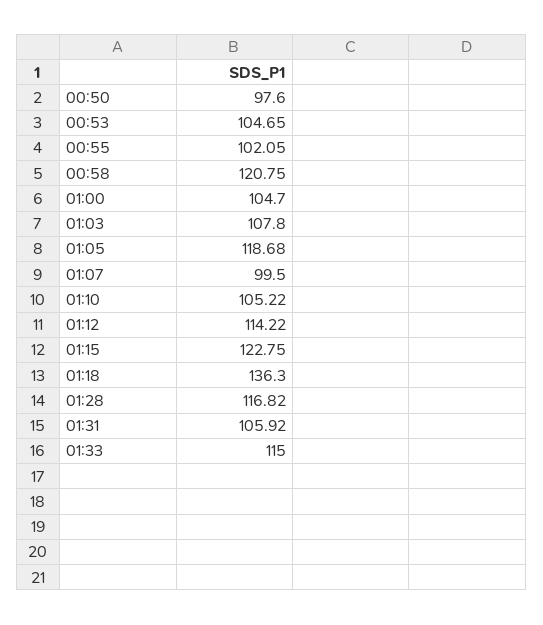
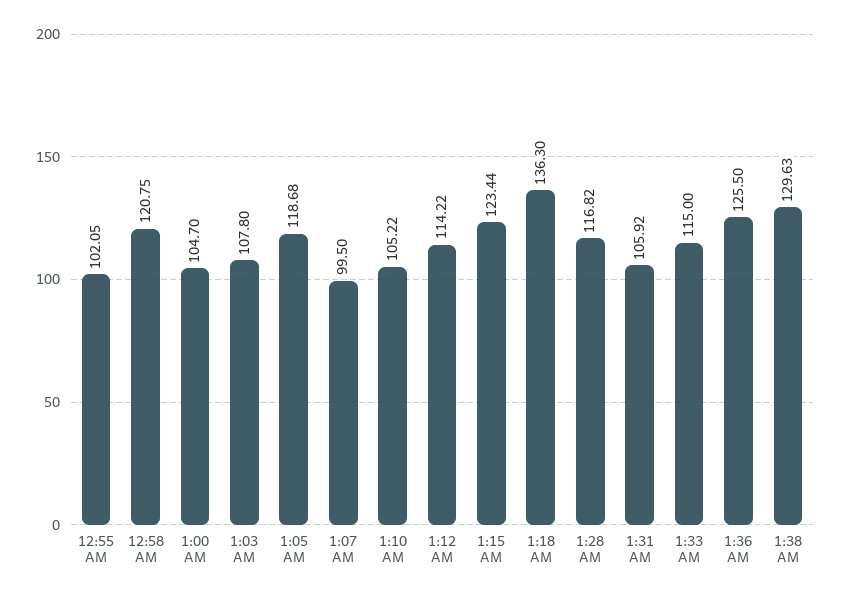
00:50: 97.6 -> none
00:53: 104.65 -> none
01:15: 122.75 -> 123.44
1:36 AM: none -> 125.5
1:38 AM: none -> 129.63

